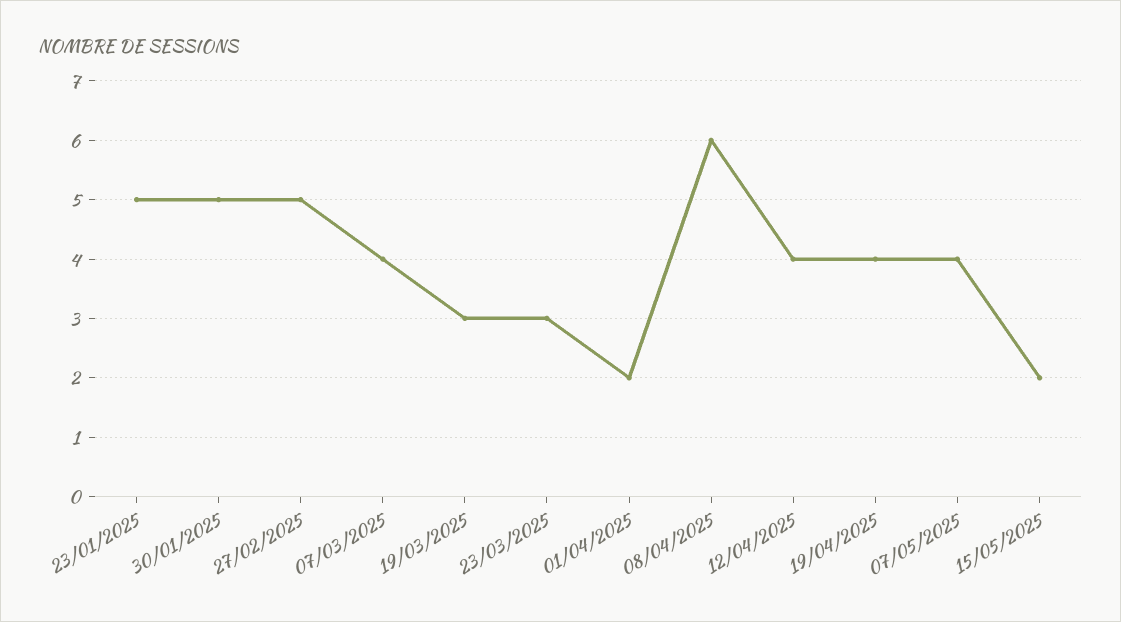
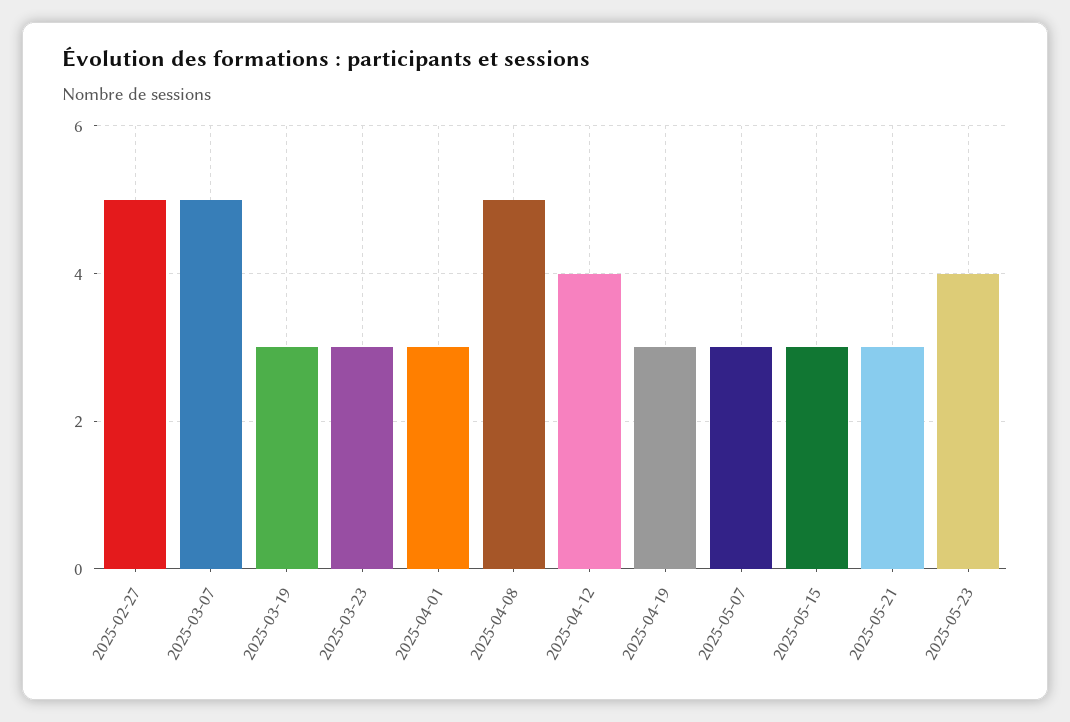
23/01/2025: 5 -> none
30/01/2025: 5 -> none
07/03/2025: 4 -> 5
01/04/2025: 2 -> 3
08/04/2025: 6 -> 5
19/04/2025: 4 -> 3
07/05/2025: 4 -> 3
15/05/2025: 2 -> 3
2025-05-21: none -> 3
2025-05-23: none -> 4

